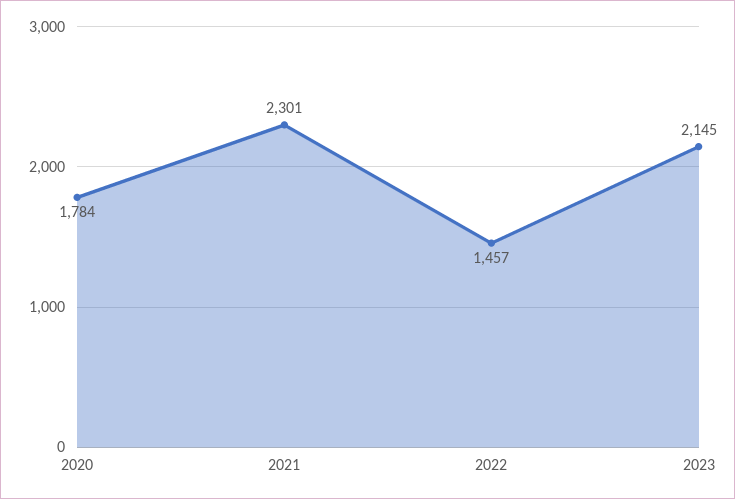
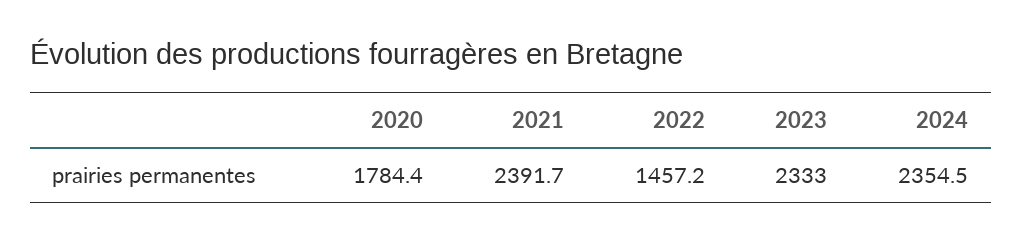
2021: 2301 -> 2391.7
2023: 2145 -> 2333
2024: none -> 2354.5

